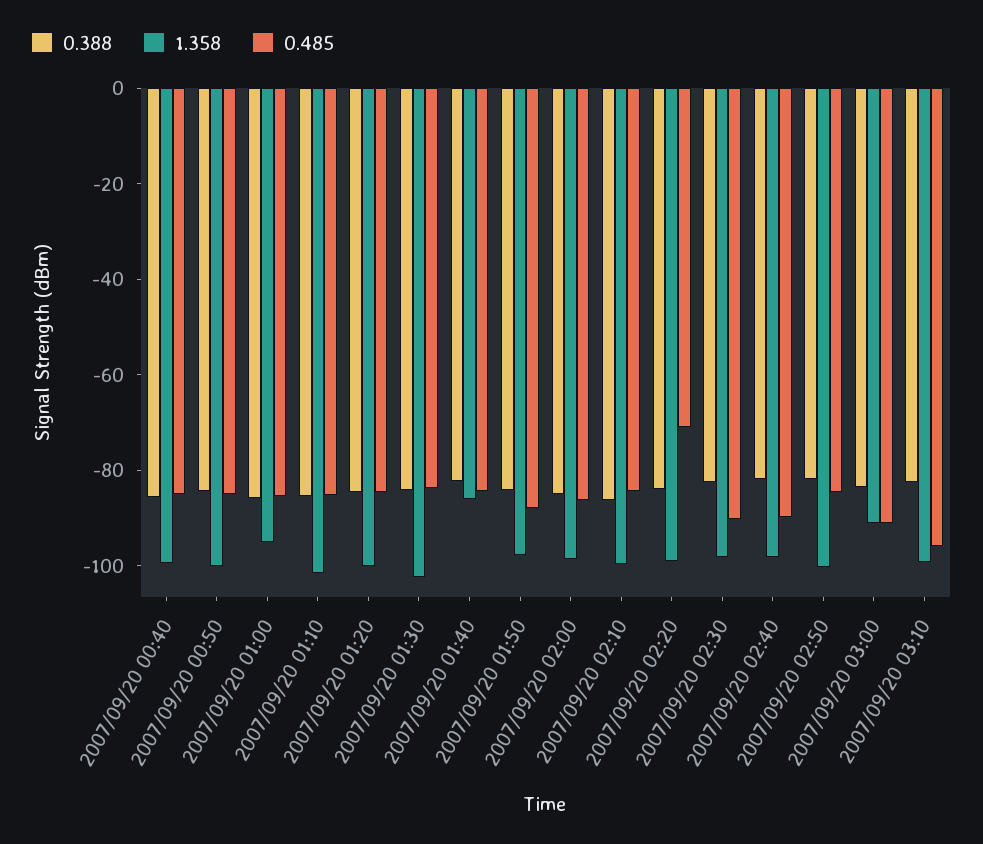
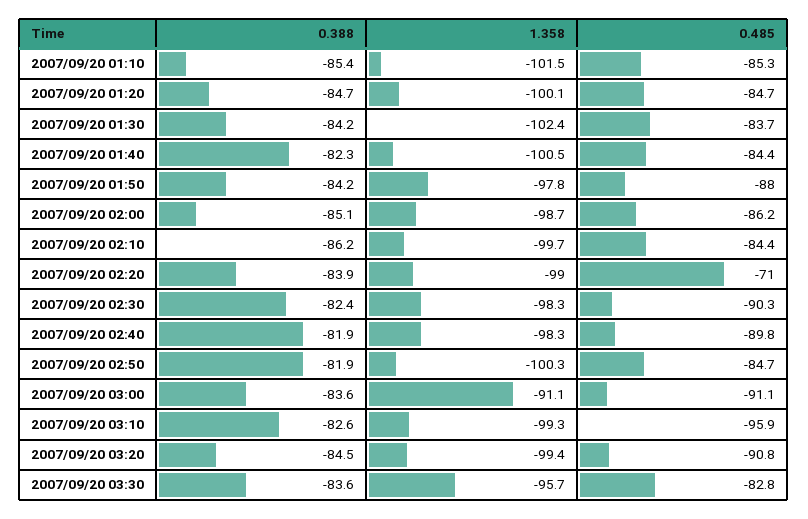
0.388, 2007/09/20 00:40: -85 -> none
1.358, 2007/09/20 00:40: -100 -> none
0.485, 2007/09/20 00:40: -85 -> none
0.388, 2007/09/20 00:50: -85 -> none
1.358, 2007/09/20 00:50: -100 -> none
0.485, 2007/09/20 00:50: -85 -> none
0.388, 2007/09/20 01:00: -85 -> none
1.358, 2007/09/20 01:00: -95 -> none
0.485, 2007/09/20 01:00: -85 -> none
1.358, 2007/09/20 01:40: -85 -> -100.5
0.388, 2007/09/20 03:20: none -> -84.5
1.358, 2007/09/20 03:20: none -> -99.4
0.485, 2007/09/20 03:20: none -> -90.8
0.388, 2007/09/20 03:30: none -> -83.6
1.358, 2007/09/20 03:30: none -> -95.7
0.485, 2007/09/20 03:30: none -> -82.8

